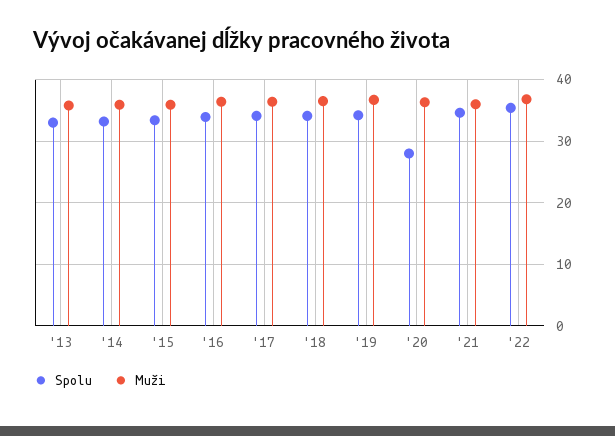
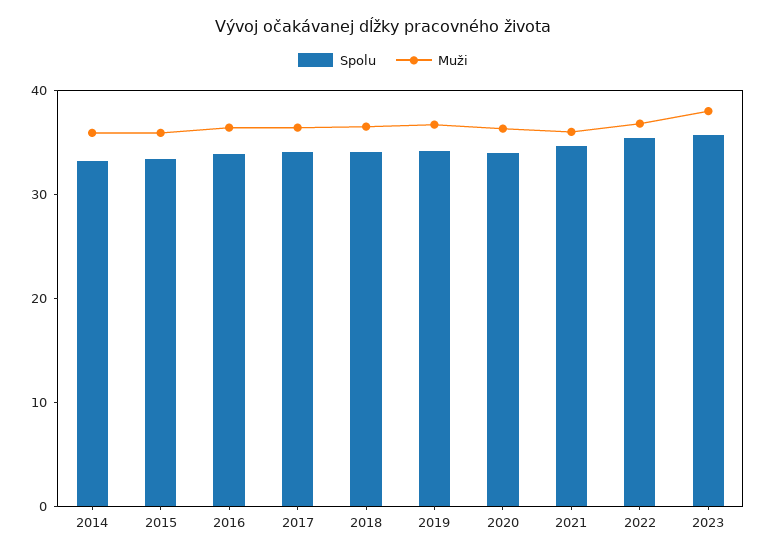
Spolu, '13: 33 -> none
Muži, '13: 36 -> none
Spolu, '20: 28 -> 34
Spolu, 2023: none -> 36
Muži, 2023: none -> 38

